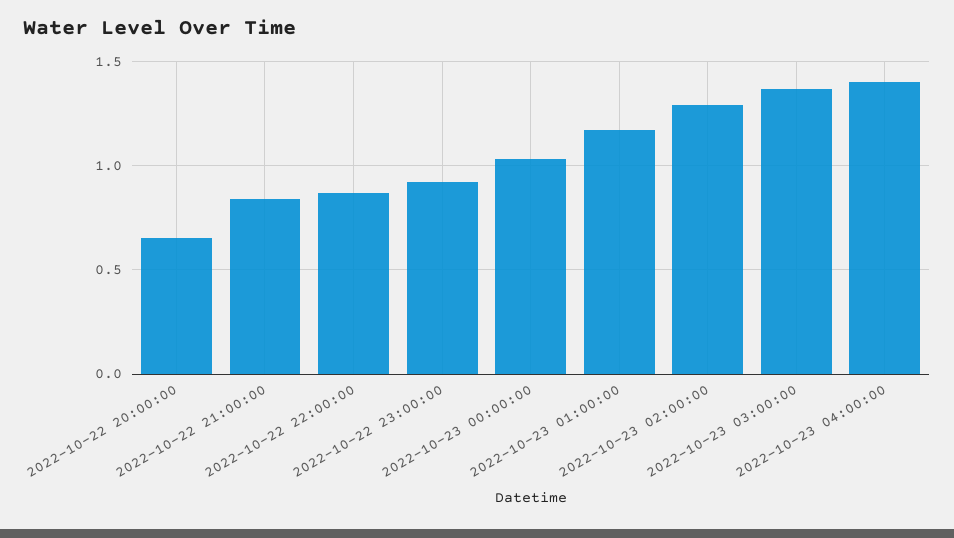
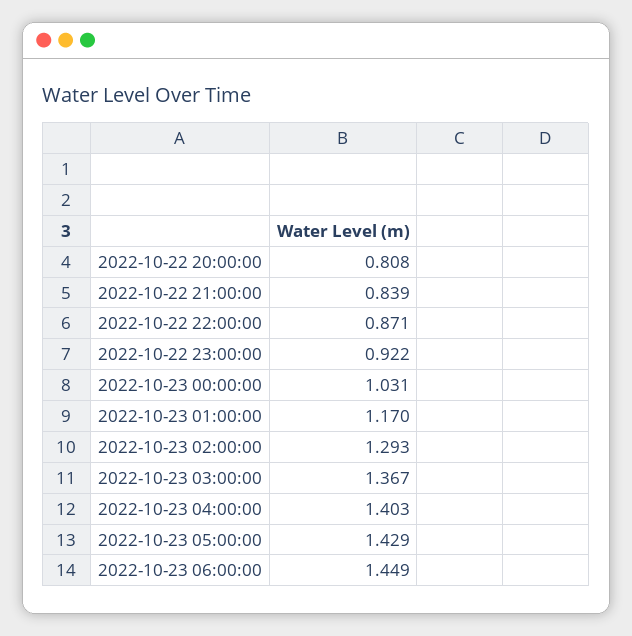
2022-10-22 20:00:00: 0.65 -> 0.808
2022-10-23 05:00:00: none -> 1.429
2022-10-23 06:00:00: none -> 1.449

